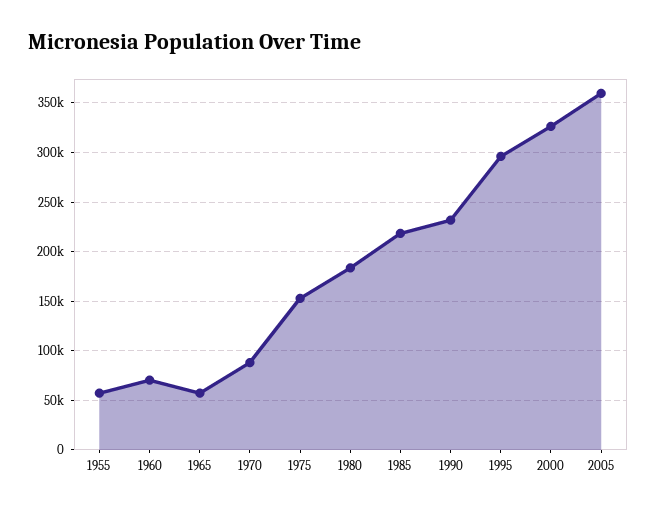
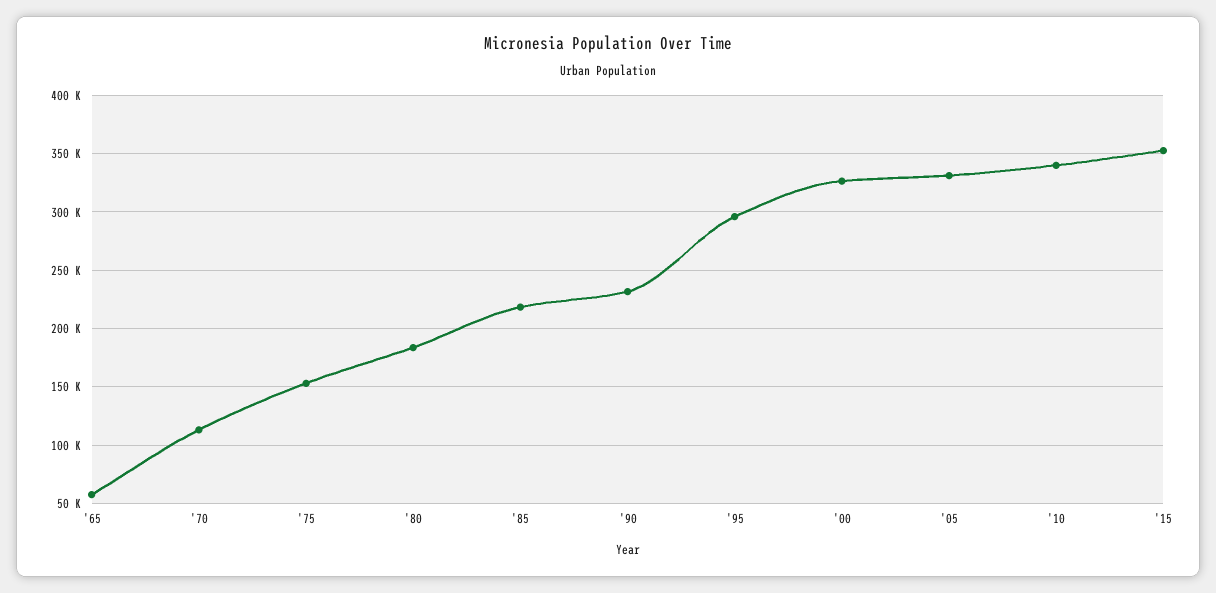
1955: 60000 -> none
1960: 70000 -> none
1970: 90000 -> 110000
2005: 360000 -> 330000
'10: none -> 340000
'15: none -> 350000

